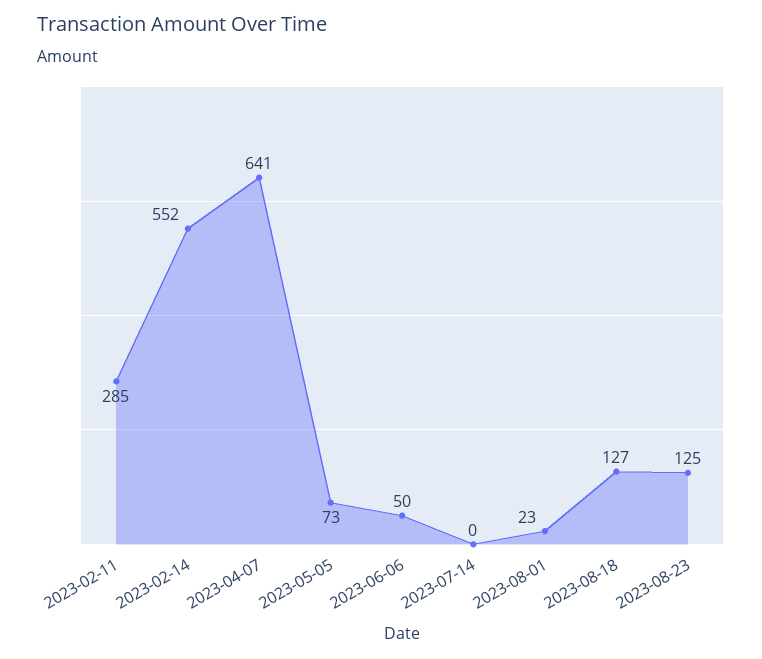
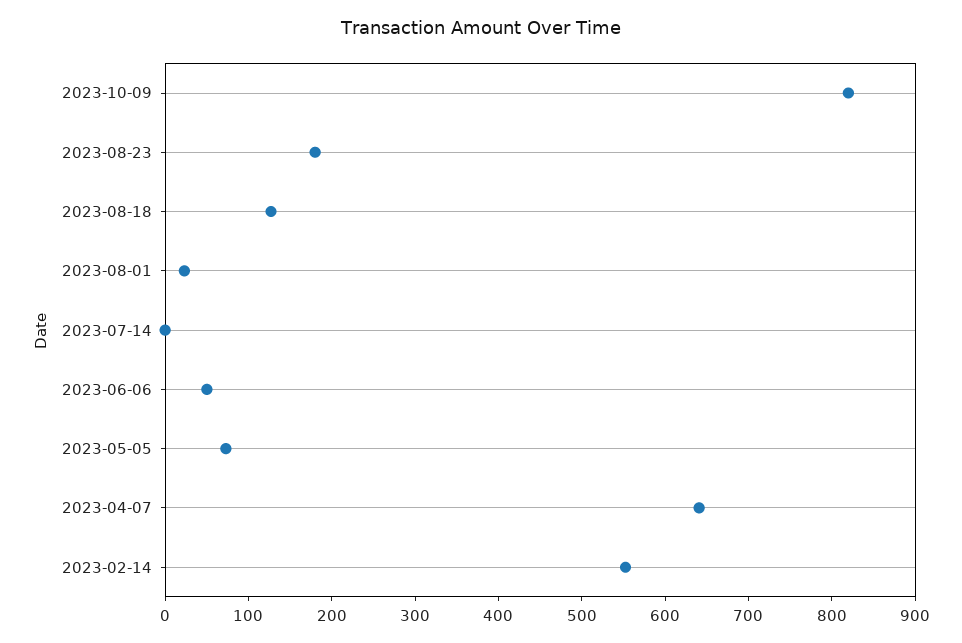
2023-02-11: 285 -> none
2023-08-23: 125 -> 180
2023-10-09: none -> 820

